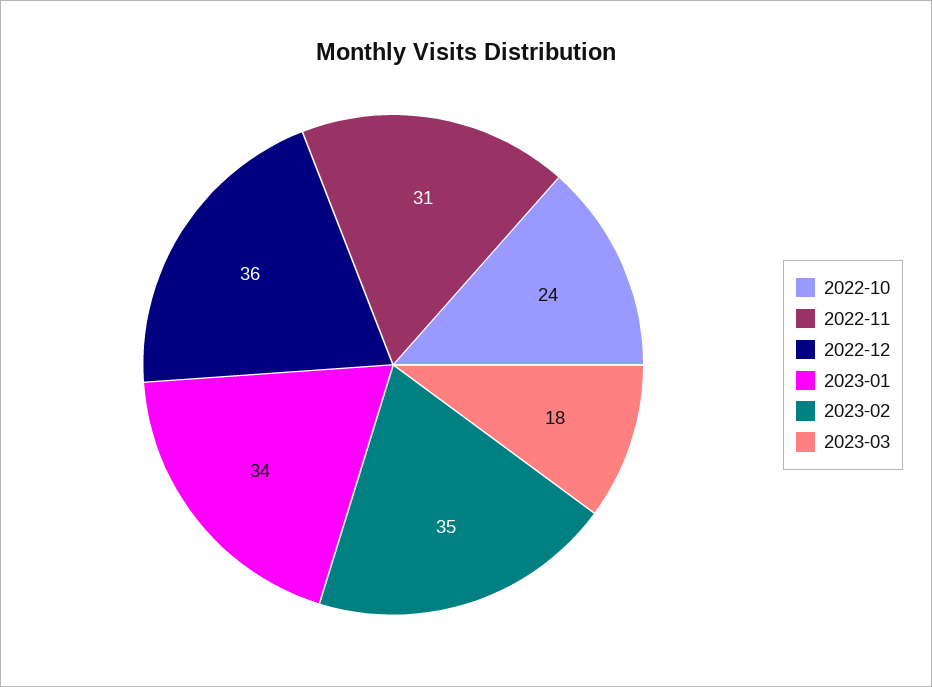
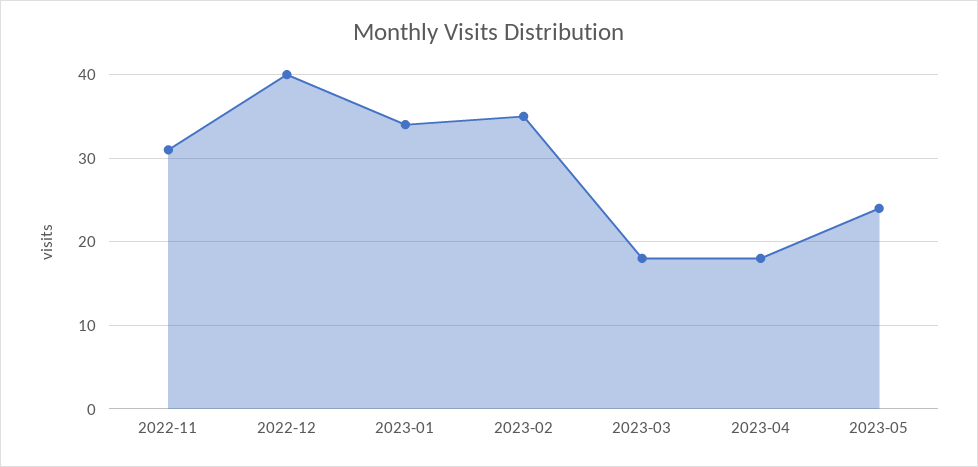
2022-10: 24 -> none
2022-12: 36 -> 40
2023-04: none -> 18
2023-05: none -> 24

